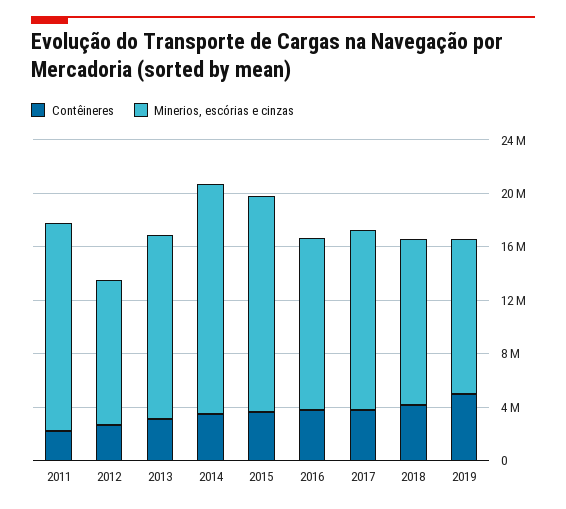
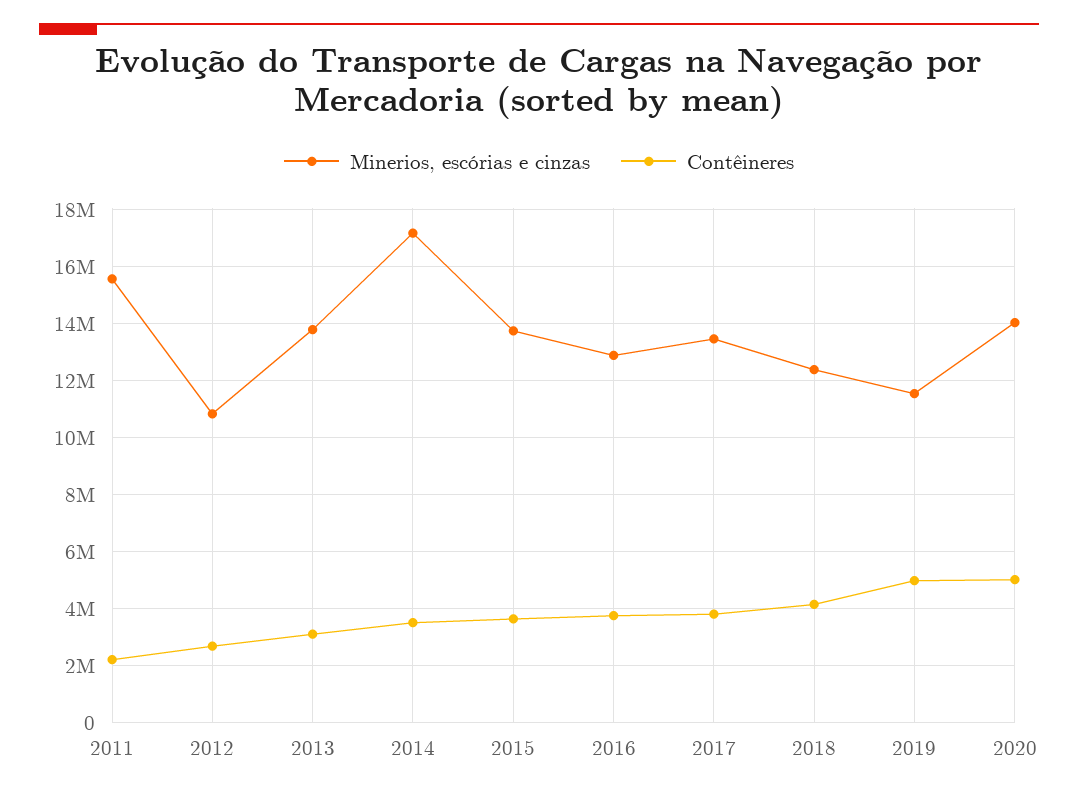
Minerios, escórias e cinzas, 2015: 16000000 -> 13750000
Minerios, escórias e cinzas, 2020: none -> 14000000
Contêineres, 2020: none -> 5000000

